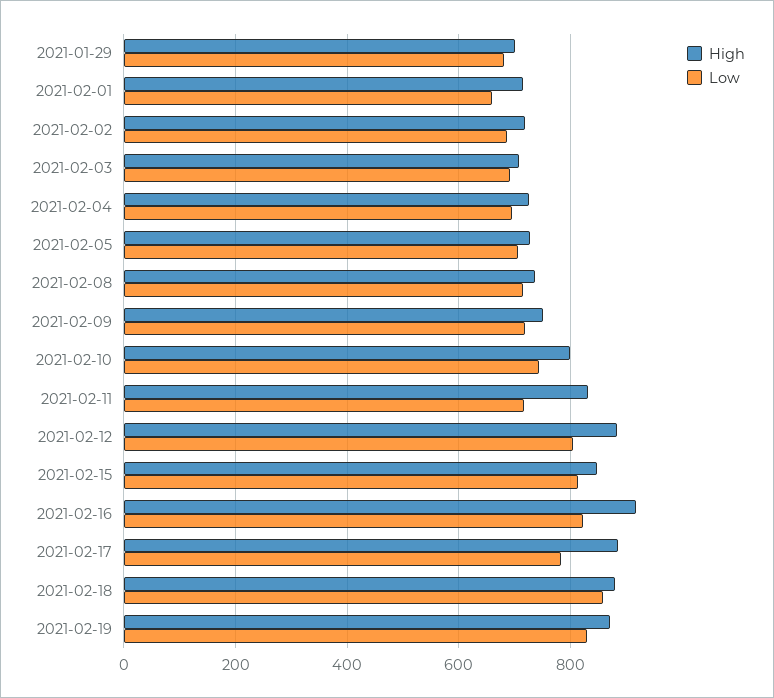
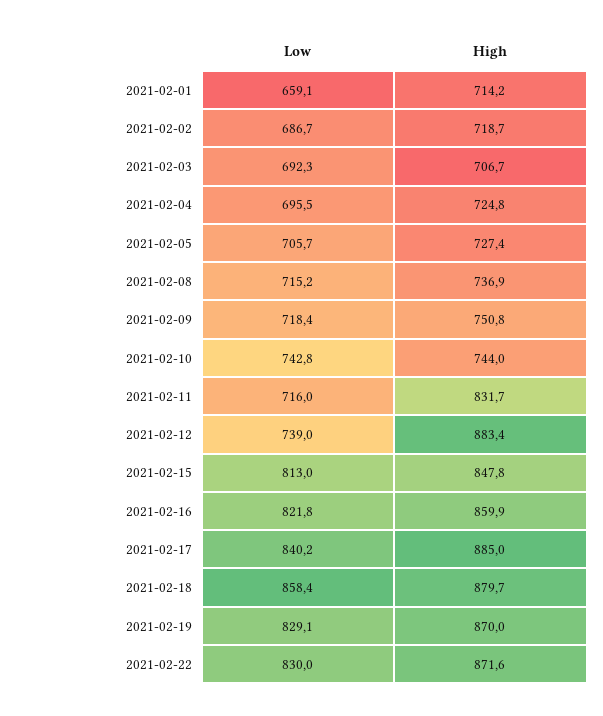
High, 2021-01-29: 700 -> none
Low, 2021-01-29: 680 -> none
High, 2021-02-10: 800 -> 744
Low, 2021-02-12: 800 -> 739
High, 2021-02-16: 920 -> 859.9
Low, 2021-02-17: 780 -> 840.2
Low, 2021-02-22: none -> 830
High, 2021-02-22: none -> 871.6

